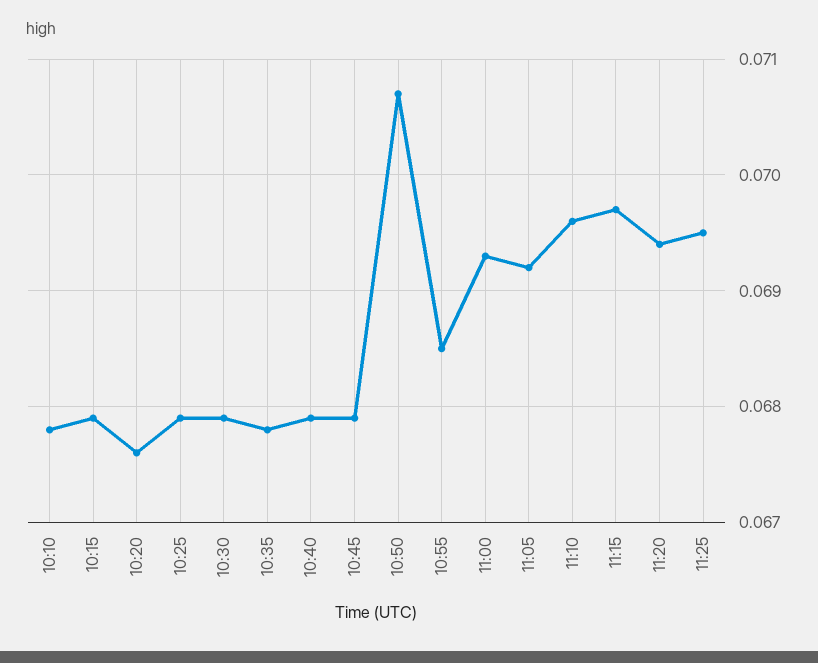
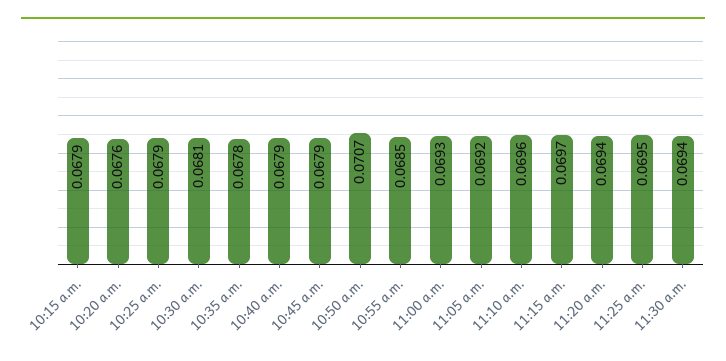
10:10: 0.0678 -> none
10:30: 0.0679 -> 0.0681
11:30 a.m.: none -> 0.0694

